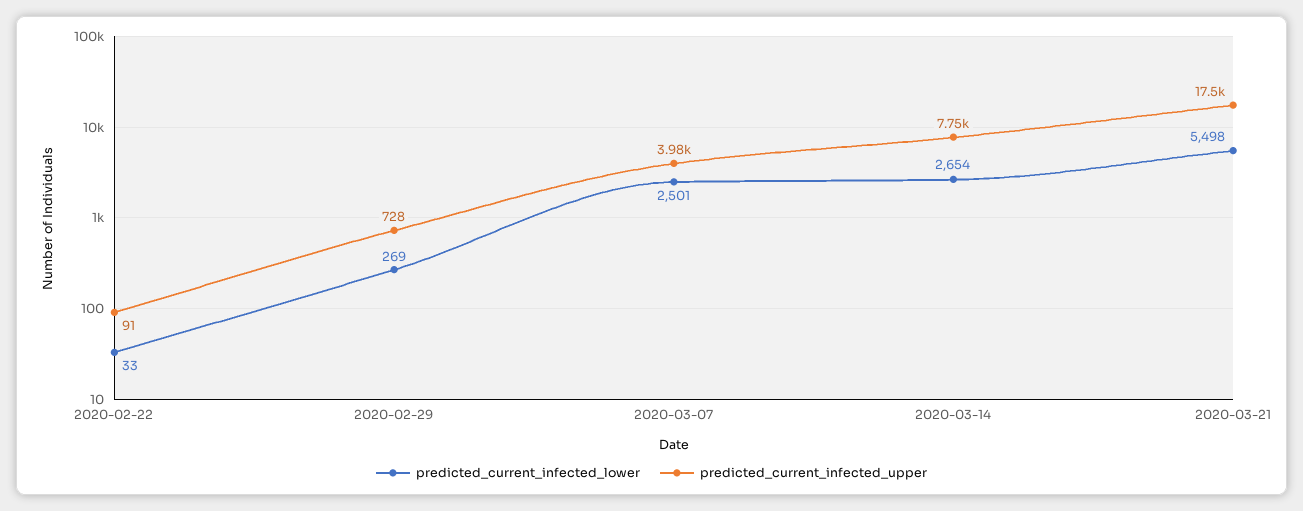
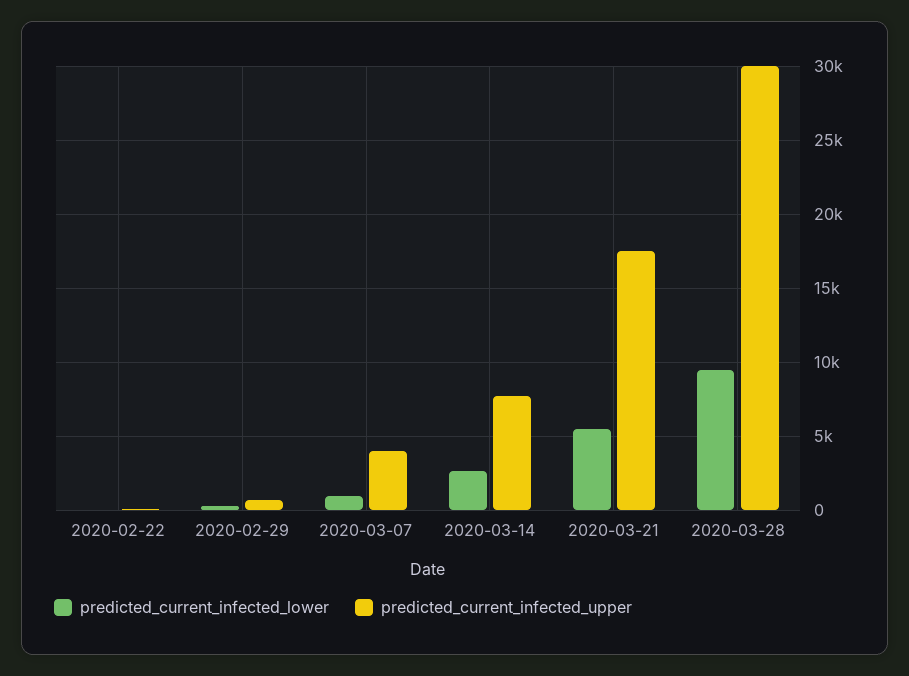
predicted_current_infected_lower, 2020-03-07: 2501 -> 1000
predicted_current_infected_lower, 2020-03-28: none -> 9500
predicted_current_infected_upper, 2020-03-28: none -> 30000

